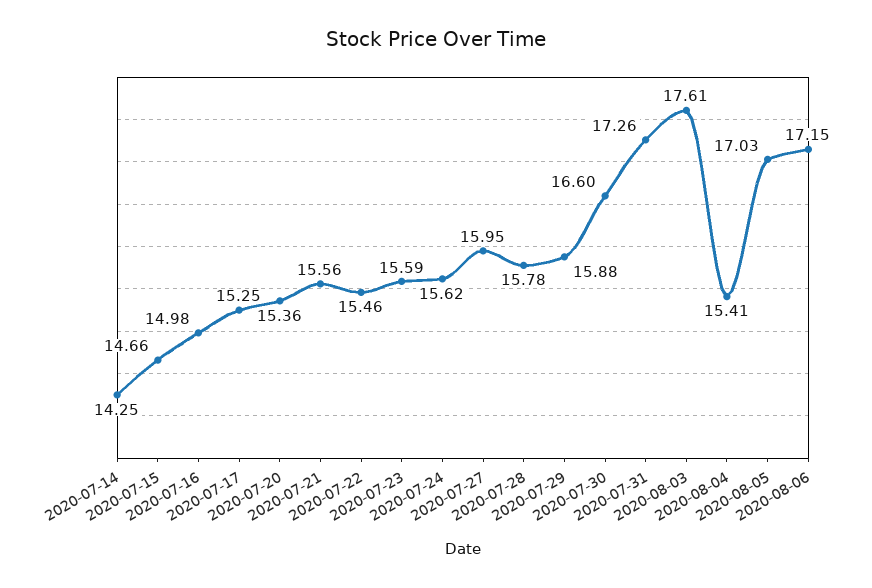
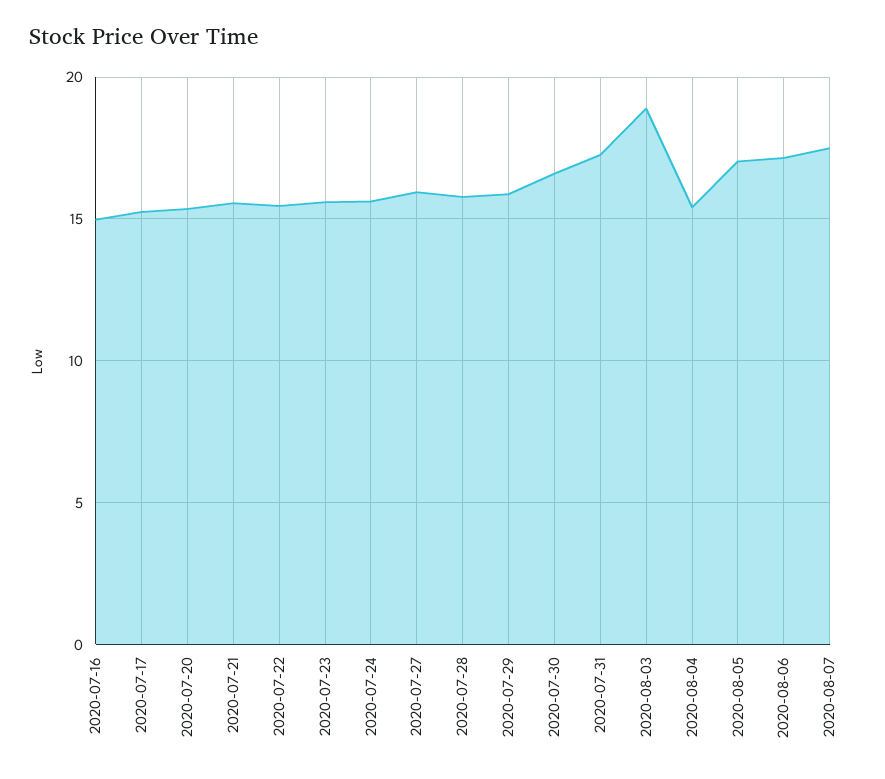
2020-07-14: 14.25 -> none
2020-07-15: 14.66 -> none
2020-08-03: 17.61 -> 19
2020-08-07: none -> 17.5

